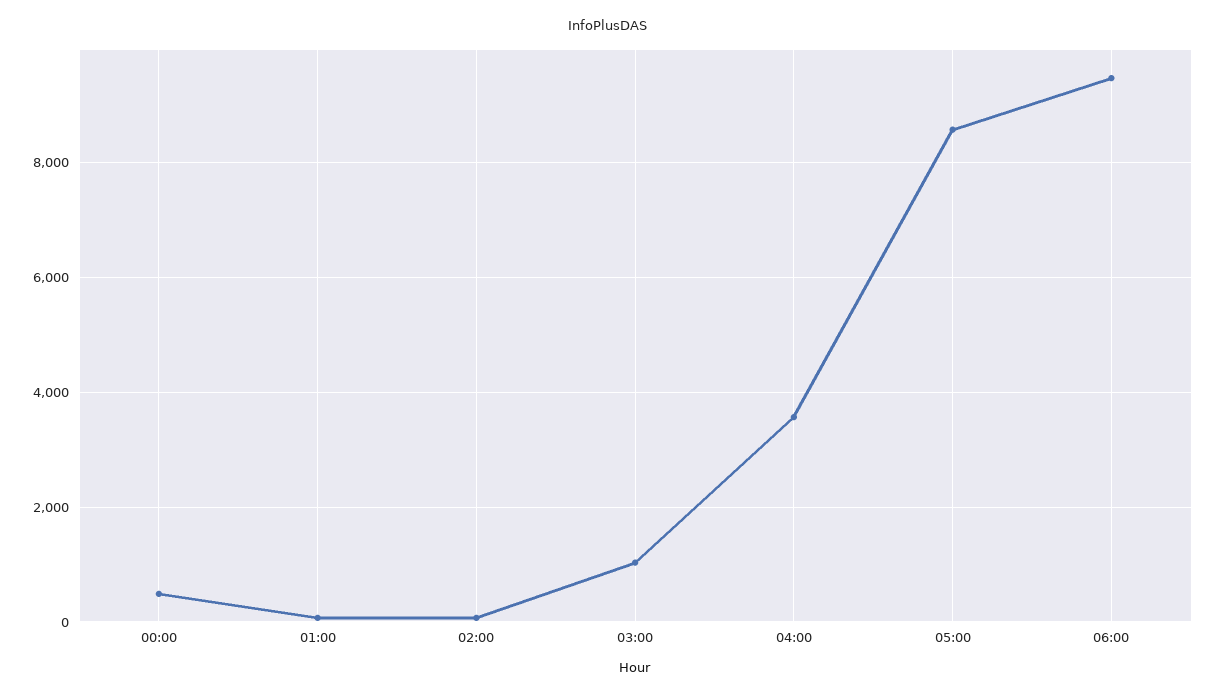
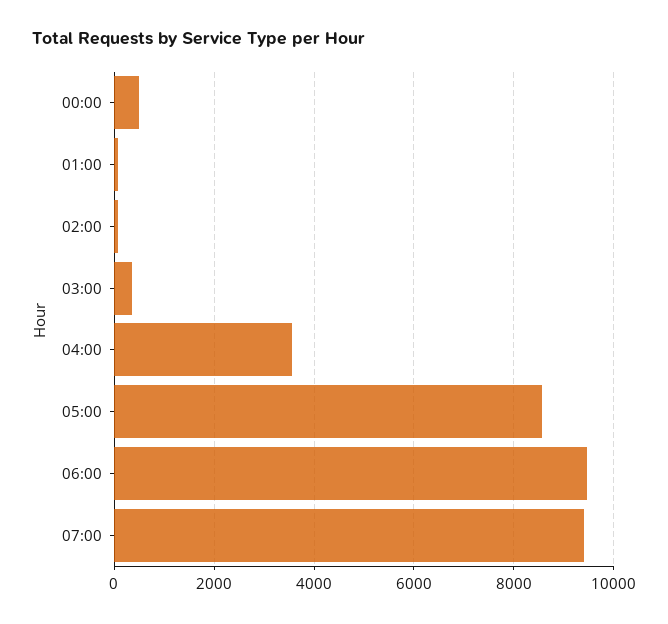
03:00: 1000 -> 400
07:00: none -> 9400

